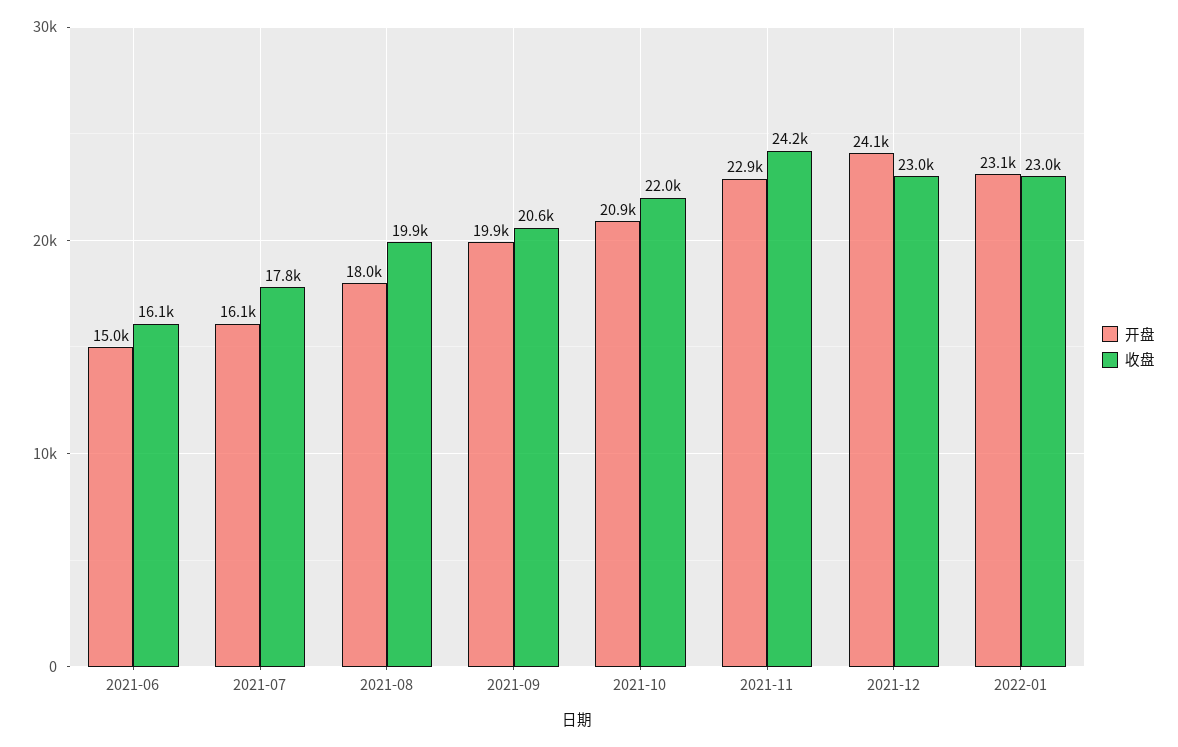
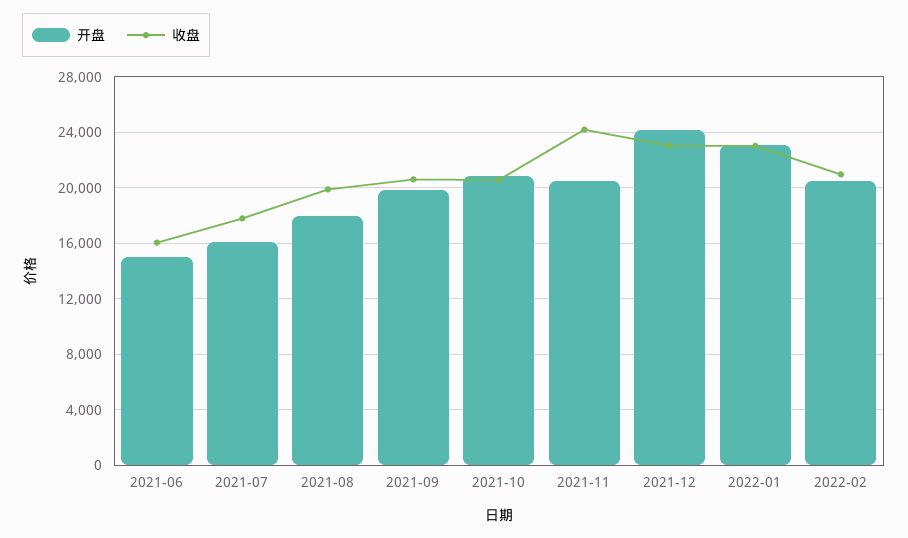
收盘, 2021-10: 22000 -> 20500
开盘, 2021-11: 22900 -> 20500
开盘, 2022-02: none -> 20500
收盘, 2022-02: none -> 21000

